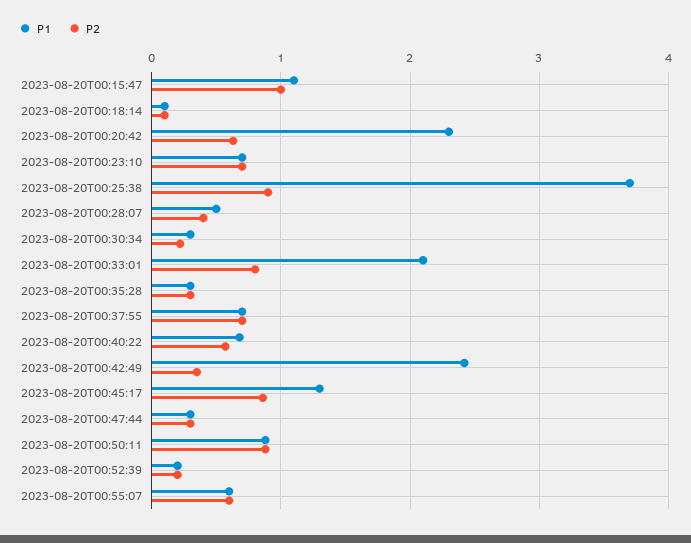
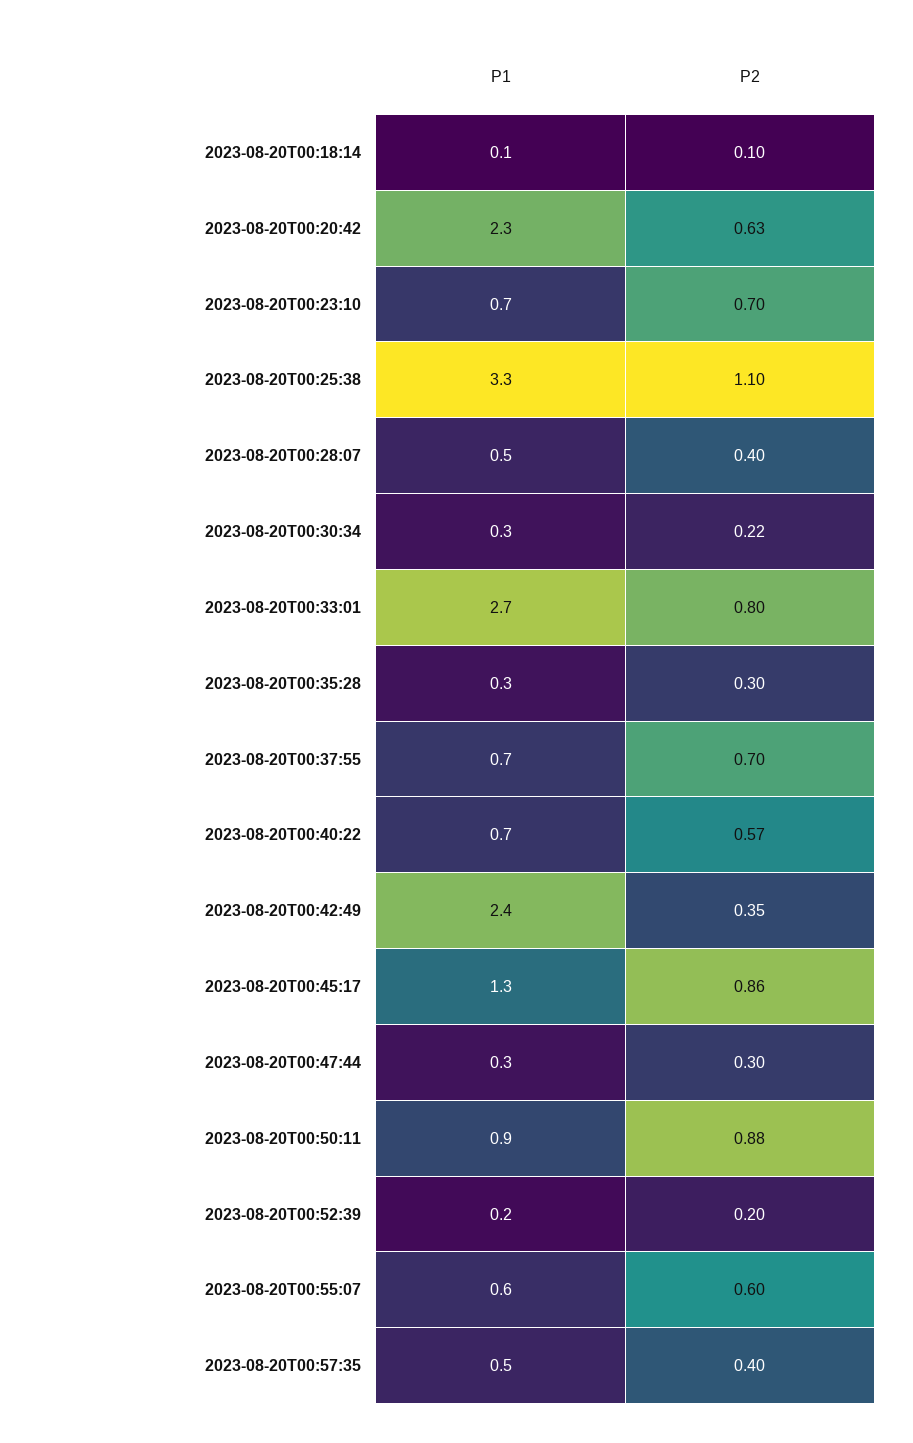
P1, 2023-08-20T00:15:47: 1.1 -> none
P2, 2023-08-20T00:15:47: 1 -> none
P1, 2023-08-20T00:25:38: 3.7 -> 3.3
P2, 2023-08-20T00:25:38: 0.9 -> 1.1
P1, 2023-08-20T00:33:01: 2.1 -> 2.7
P1, 2023-08-20T00:57:35: none -> 0.5
P2, 2023-08-20T00:57:35: none -> 0.4

